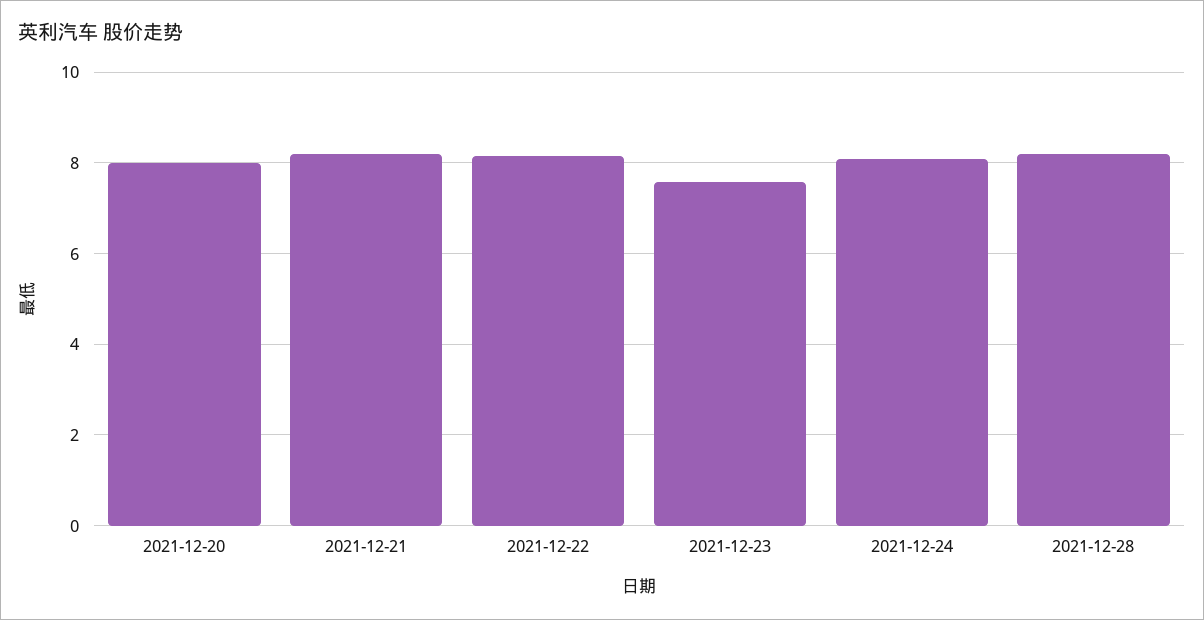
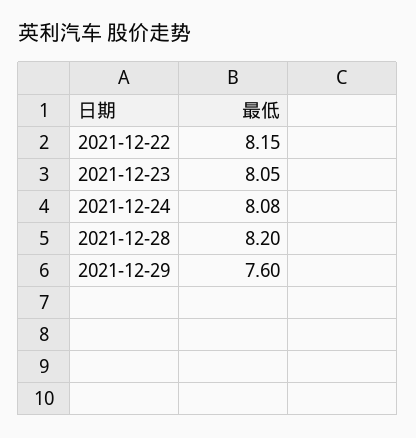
2021-12-20: 8 -> none
2021-12-21: 8.2 -> none
2021-12-23: 7.6 -> 8.05
2021-12-29: none -> 7.6

